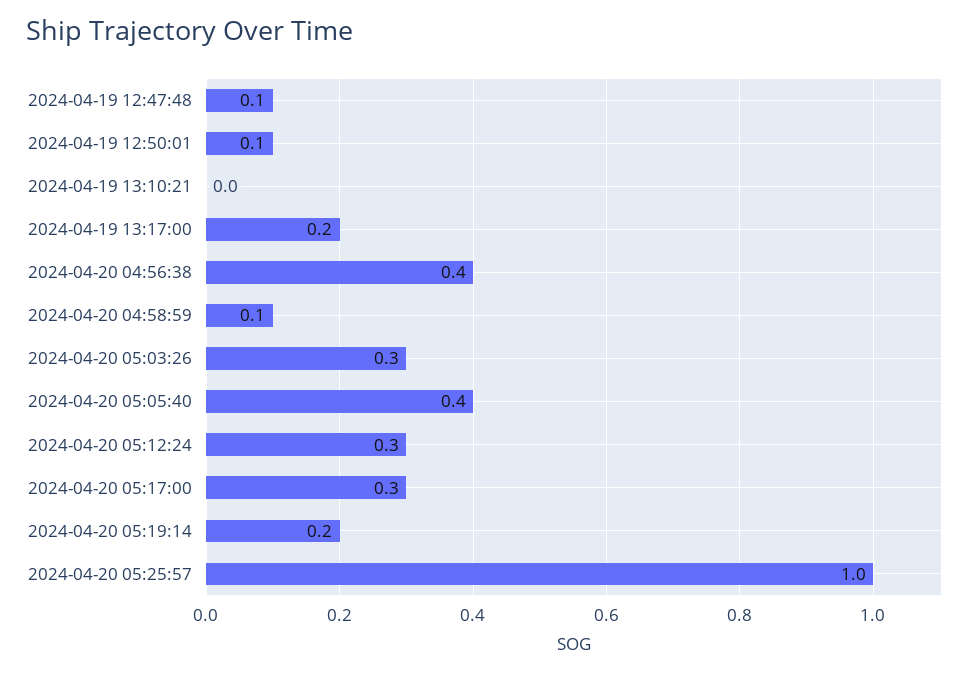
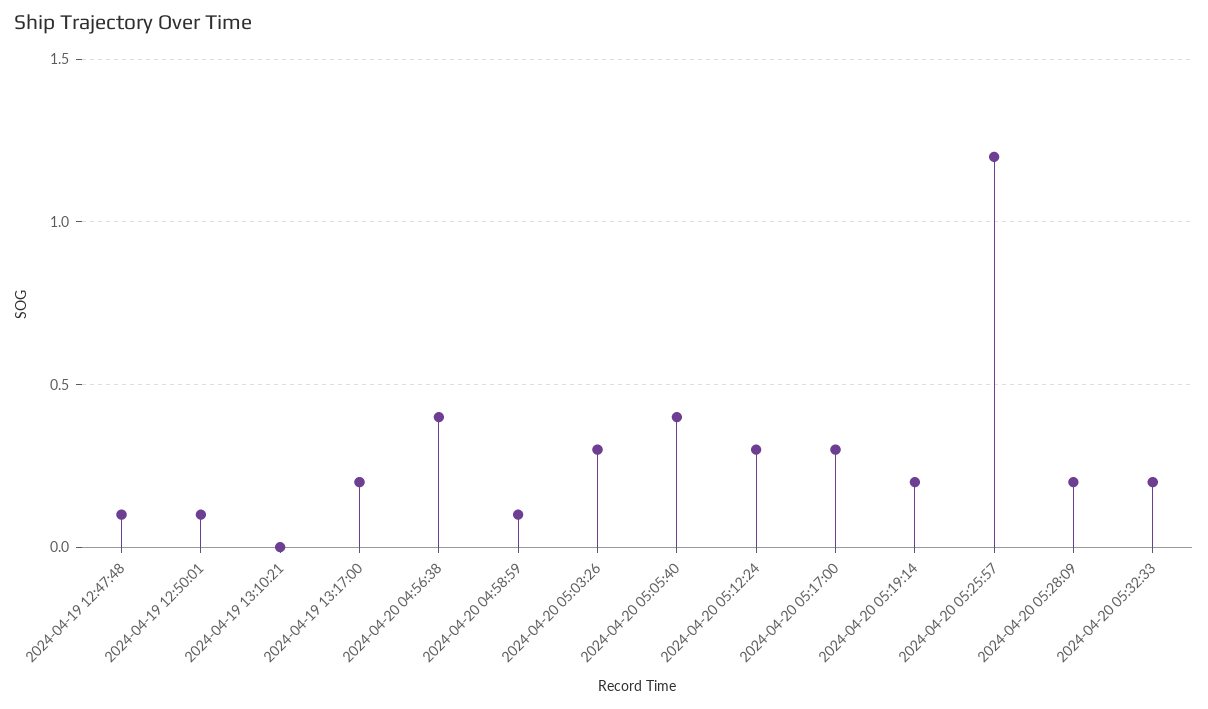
2024-04-20 05:25:57: 1 -> 1.2
2024-04-20 05:28:09: none -> 0.2
2024-04-20 05:32:33: none -> 0.2

